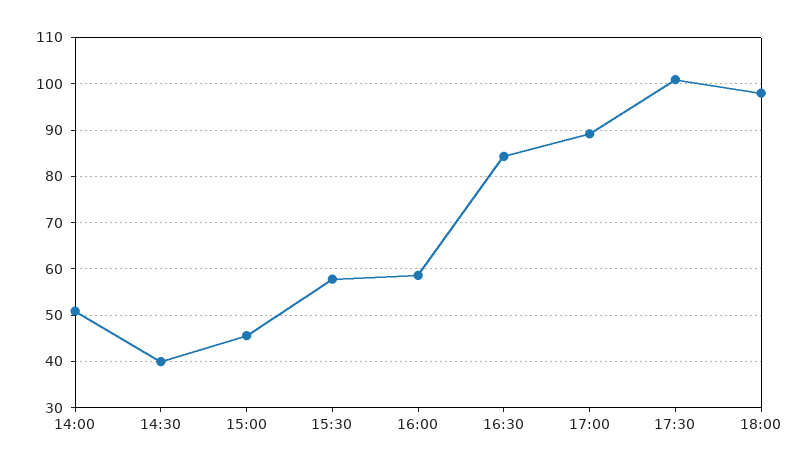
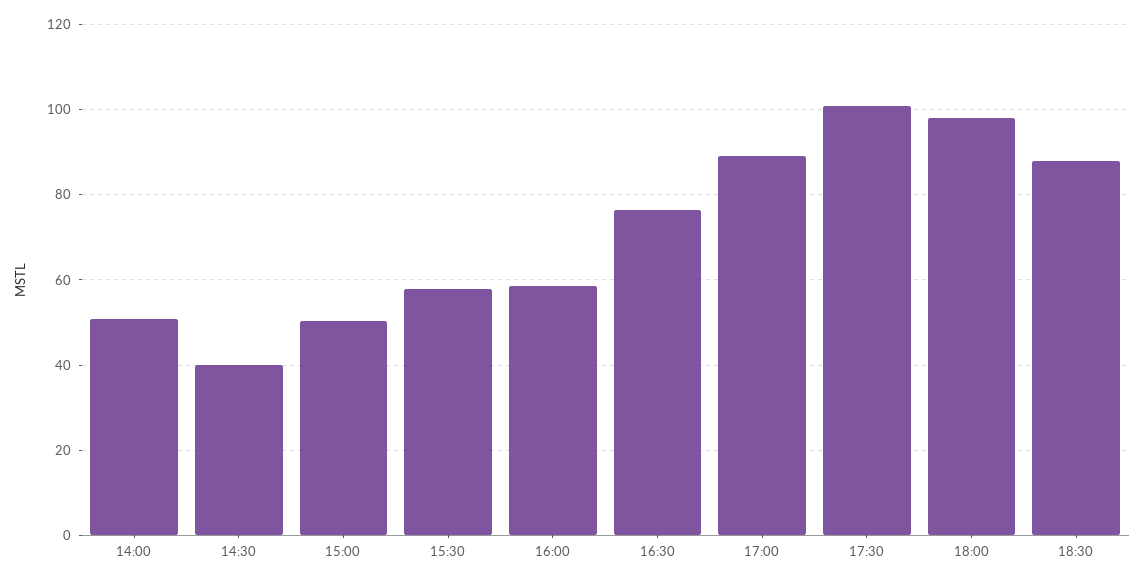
15:00: 46 -> 50
16:30: 84 -> 76
18:30: none -> 88

